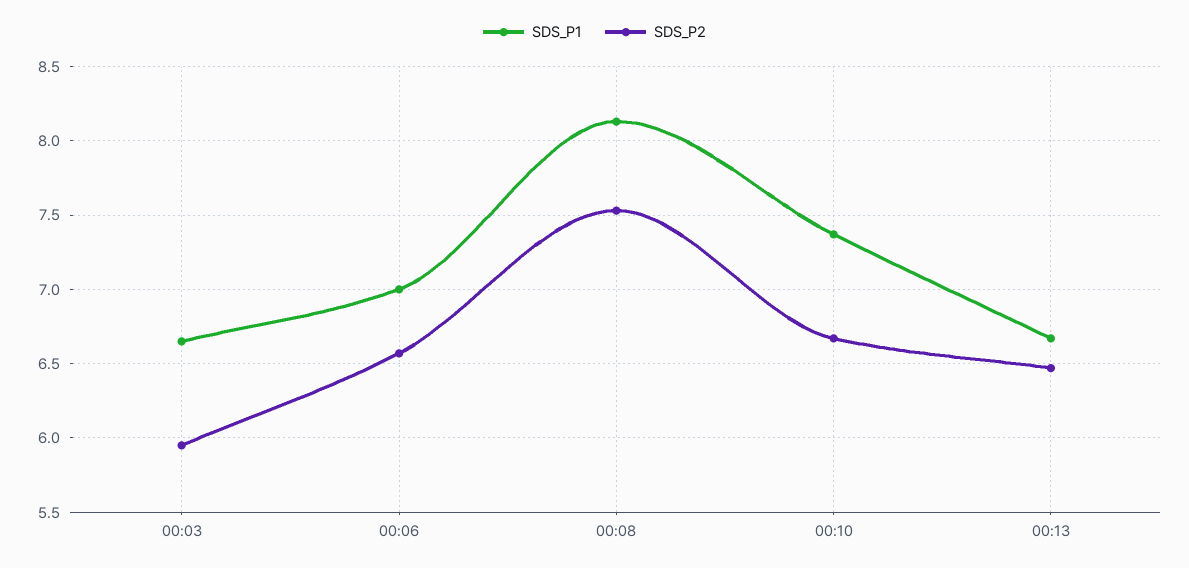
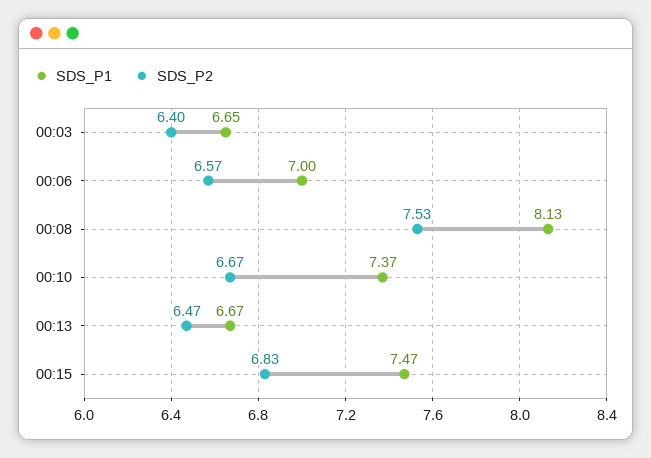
SDS_P2, 00:03: 5.95 -> 6.4
SDS_P1, 00:15: none -> 7.47
SDS_P2, 00:15: none -> 6.83

